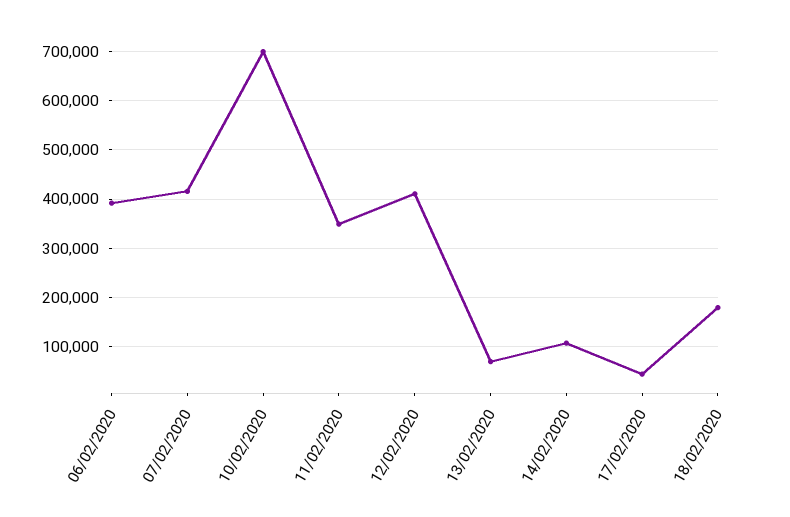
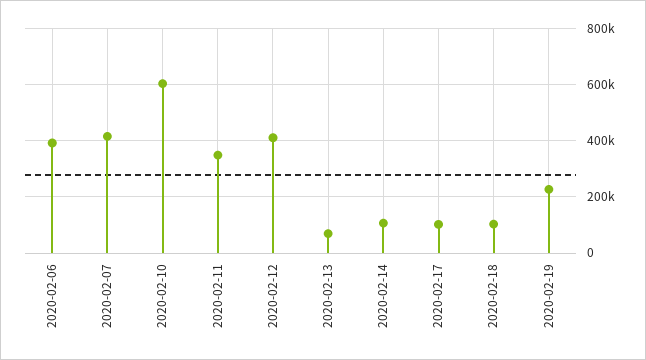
10/02/2020: 700000 -> 600000
17/02/2020: 40000 -> 100000
18/02/2020: 180000 -> 100000
2020-02-19: none -> 225000

